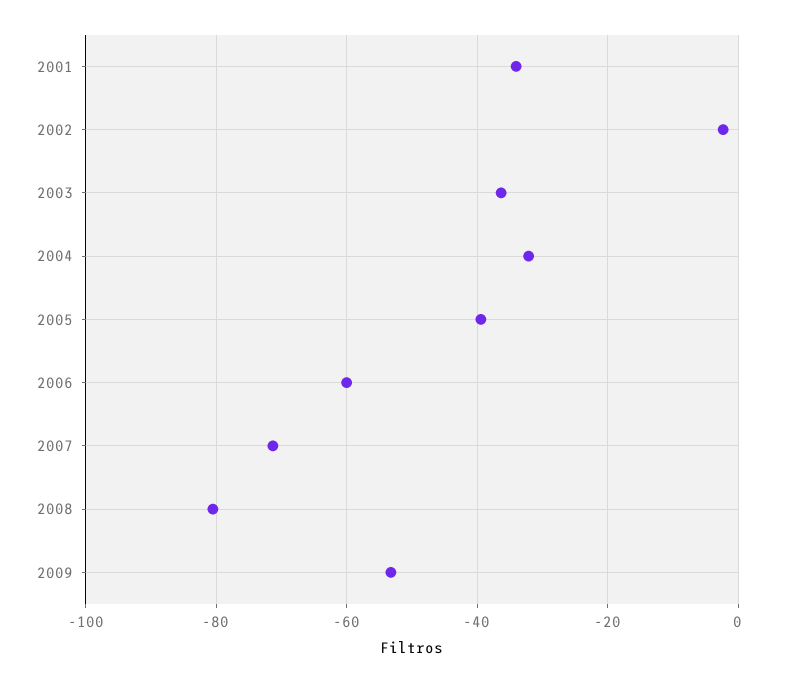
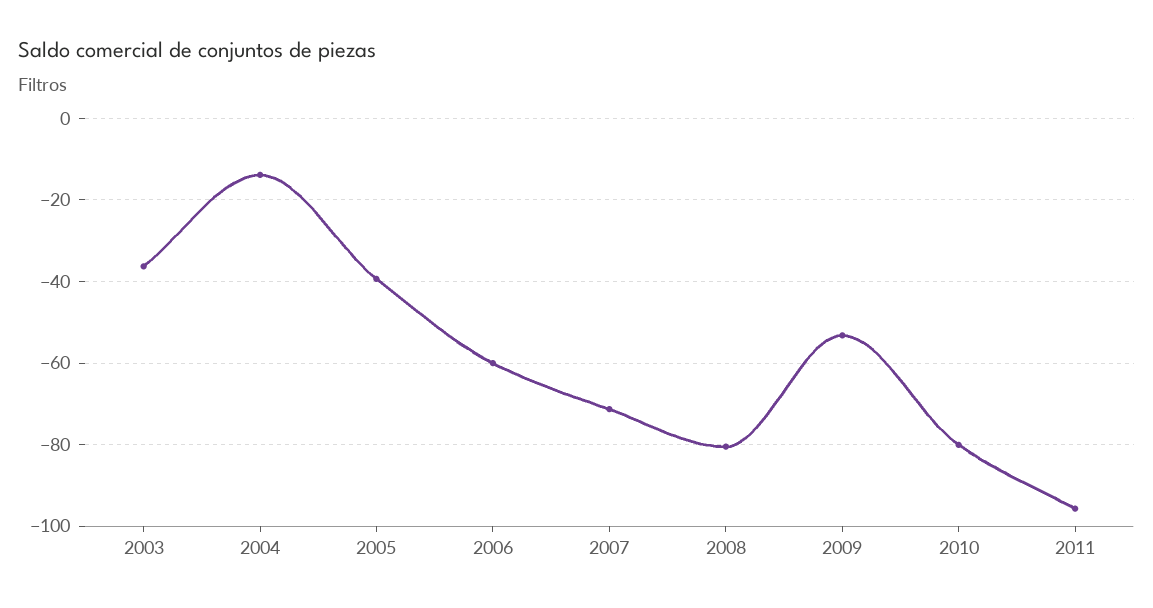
2001: -34 -> none
2002: -2 -> none
2004: -32 -> -14
2010: none -> -80
2011: none -> -96

